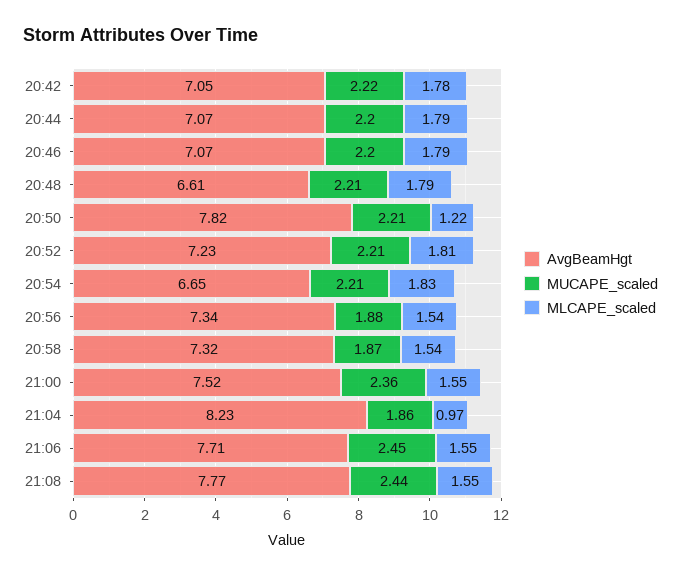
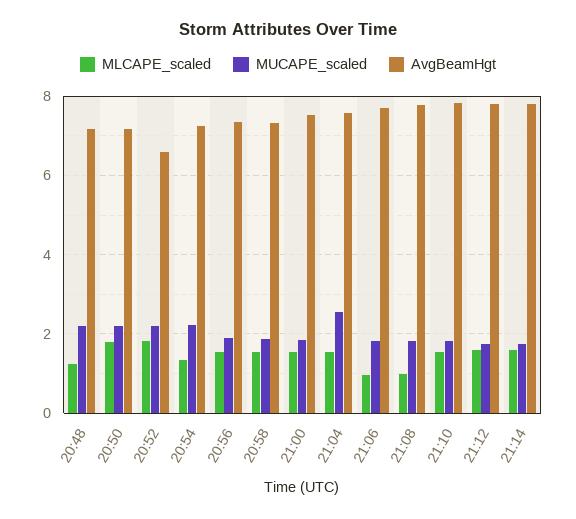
AvgBeamHgt, 20:42: 7.05 -> none
MUCAPE_scaled, 20:42: 2.22 -> none
MLCAPE_scaled, 20:42: 1.78 -> none
AvgBeamHgt, 20:44: 7.07 -> none
MUCAPE_scaled, 20:44: 2.2 -> none
MLCAPE_scaled, 20:44: 1.79 -> none
AvgBeamHgt, 20:46: 7.07 -> none
MUCAPE_scaled, 20:46: 2.2 -> none
MLCAPE_scaled, 20:46: 1.79 -> none
AvgBeamHgt, 20:48: 6.61 -> 7.2
MLCAPE_scaled, 20:48: 1.79 -> 1.2
AvgBeamHgt, 20:50: 7.82 -> 7.2
MLCAPE_scaled, 20:50: 1.22 -> 1.8
AvgBeamHgt, 20:52: 7.23 -> 6.6
AvgBeamHgt, 20:54: 6.65 -> 7.2
MLCAPE_scaled, 20:54: 1.83 -> 1.4
MUCAPE_scaled, 21:00: 2.36 -> 1.8
AvgBeamHgt, 21:04: 8.23 -> 7.6
MUCAPE_scaled, 21:04: 1.86 -> 2.6
MLCAPE_scaled, 21:04: 0.97 -> 1.6
MUCAPE_scaled, 21:06: 2.45 -> 1.8
MLCAPE_scaled, 21:06: 1.55 -> 1
MUCAPE_scaled, 21:08: 2.44 -> 1.8
MLCAPE_scaled, 21:08: 1.55 -> 1
MLCAPE_scaled, 21:10: none -> 1.6
MUCAPE_scaled, 21:10: none -> 1.8
AvgBeamHgt, 21:10: none -> 7.8
MLCAPE_scaled, 21:12: none -> 1.6
MUCAPE_scaled, 21:12: none -> 1.8
AvgBeamHgt, 21:12: none -> 7.8
MLCAPE_scaled, 21:14: none -> 1.6
MUCAPE_scaled, 21:14: none -> 1.8
AvgBeamHgt, 21:14: none -> 7.8

